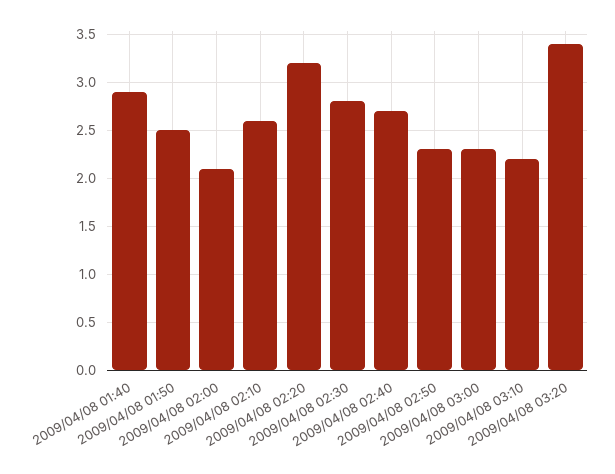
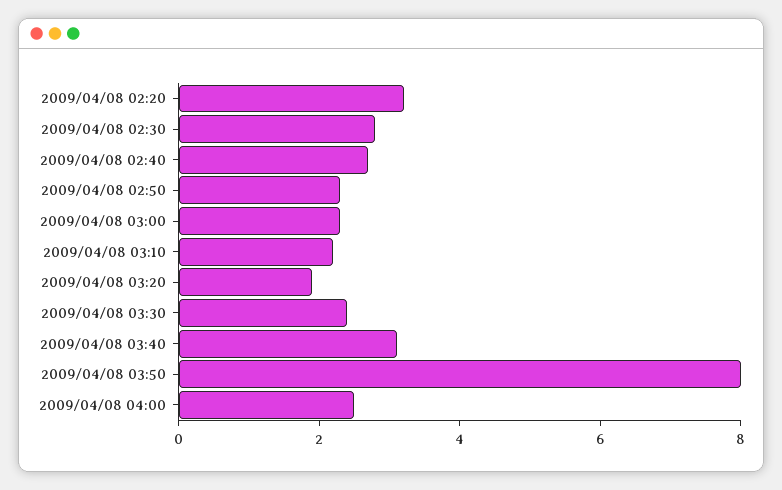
2009/04/08 01:40: 2.9 -> none
2009/04/08 01:50: 2.5 -> none
2009/04/08 02:00: 2.1 -> none
2009/04/08 02:10: 2.6 -> none
2009/04/08 03:20: 3.4 -> 2
2009/04/08 03:30: none -> 2.5
2009/04/08 03:40: none -> 3
2009/04/08 03:50: none -> 8
2009/04/08 04:00: none -> 2.5

